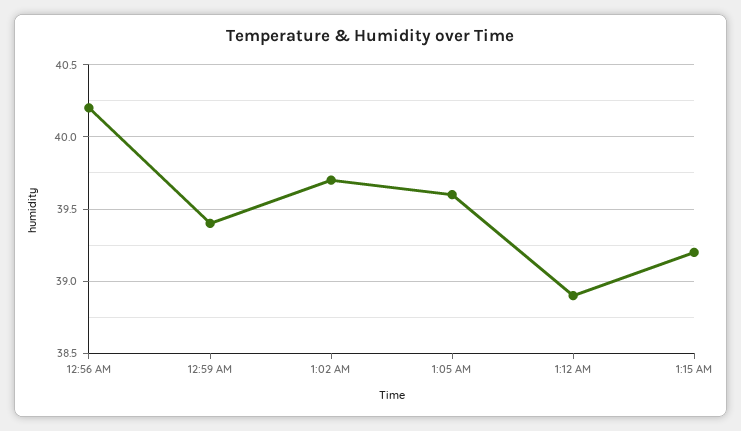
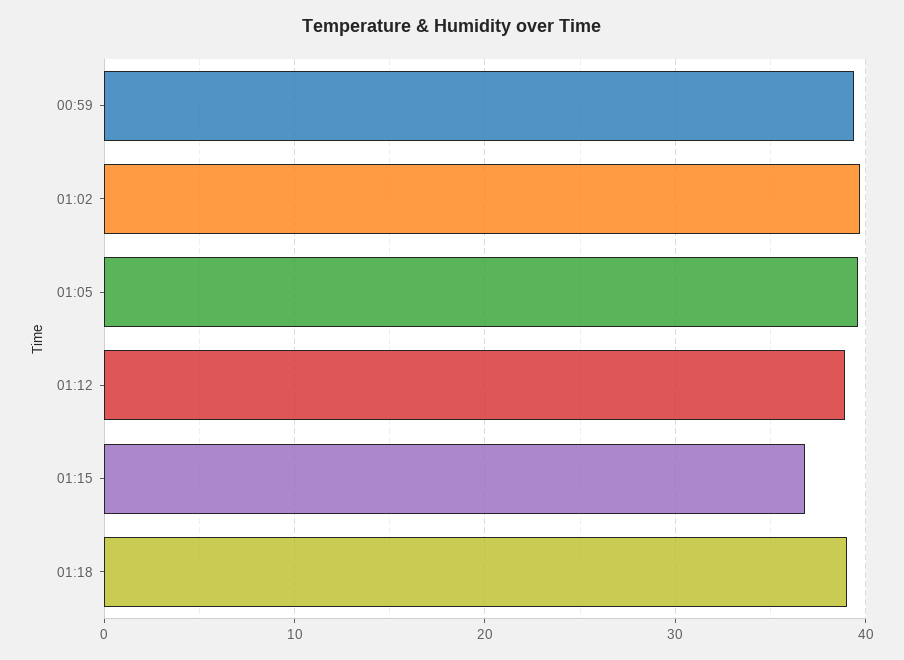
12:56 AM: 40.2 -> none
1:15 AM: 39.2 -> 37
01:18: none -> 39

